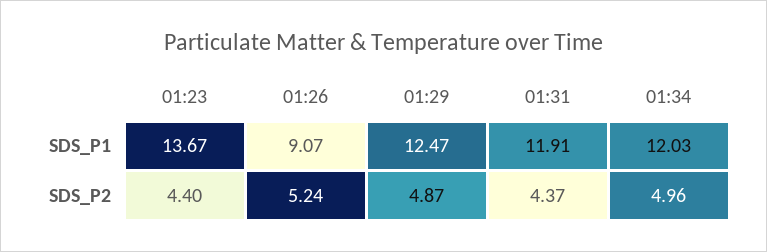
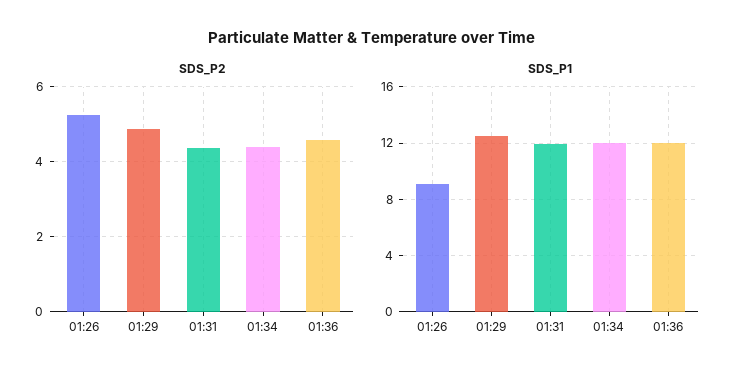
SDS_P1, 01:23: 13.67 -> none
SDS_P2, 01:23: 4.4 -> none
SDS_P2, 01:34: 4.96 -> 4.4
SDS_P2, 01:36: none -> 4.6
SDS_P1, 01:36: none -> 12

